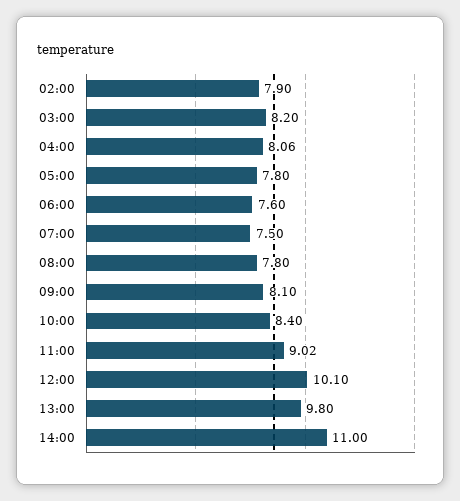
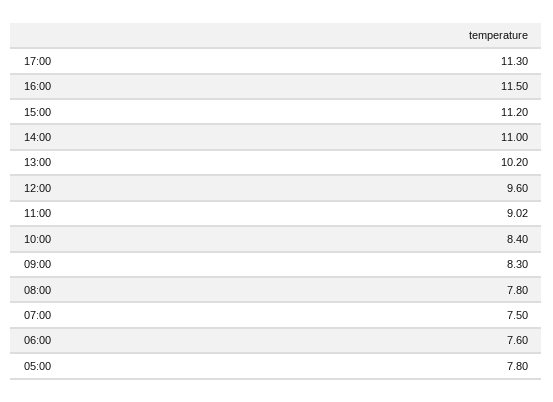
02:00: 7.9 -> none
03:00: 8.2 -> none
04:00: 8.06 -> none
09:00: 8.1 -> 8.3
12:00: 10.1 -> 9.6
13:00: 9.8 -> 10.2
17:00: none -> 11.3
16:00: none -> 11.5
15:00: none -> 11.2

